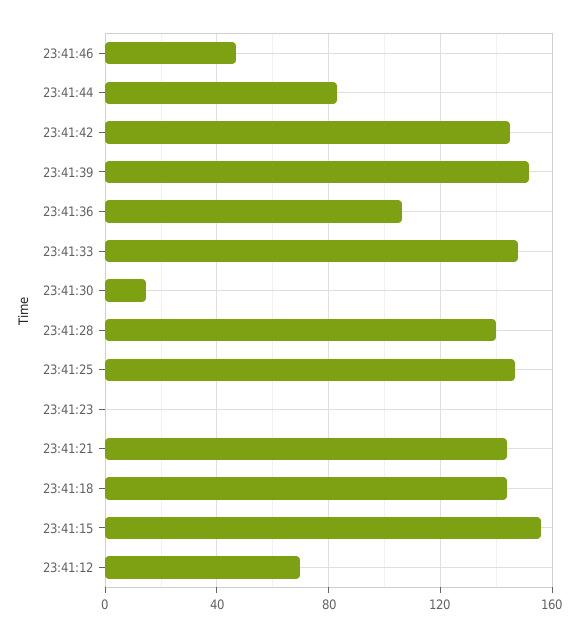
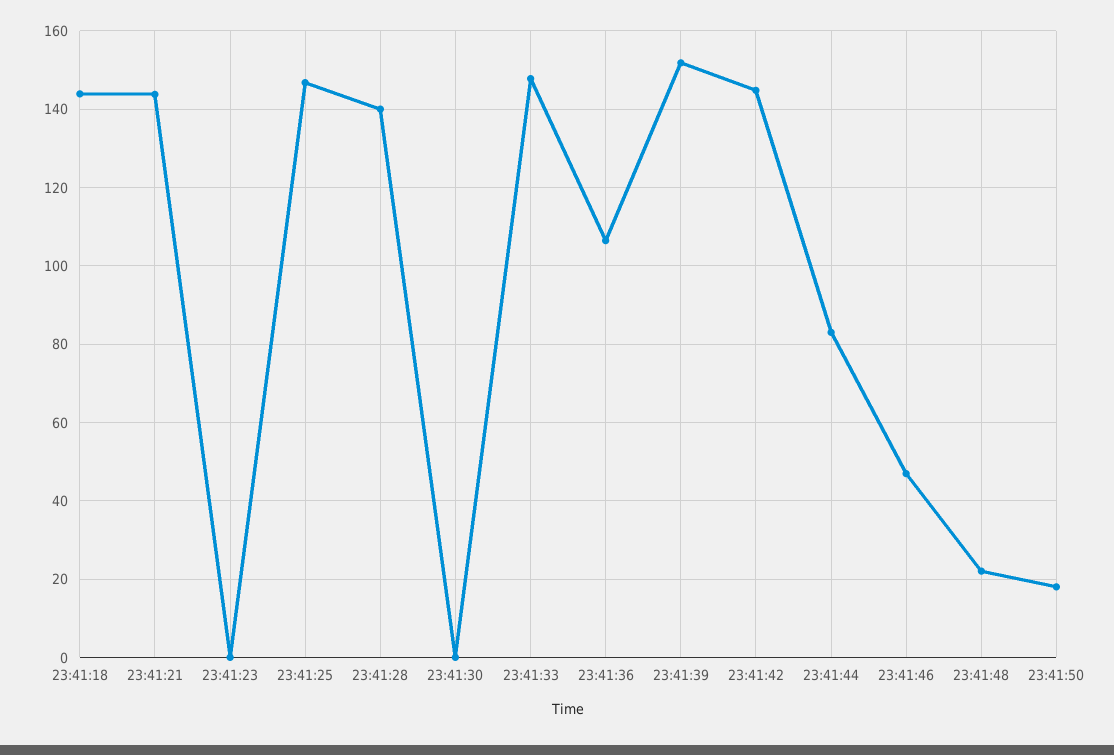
23:41:30: 15 -> 0
23:41:15: 155 -> none
23:41:12: 70 -> none
23:41:48: none -> 22
23:41:50: none -> 18

